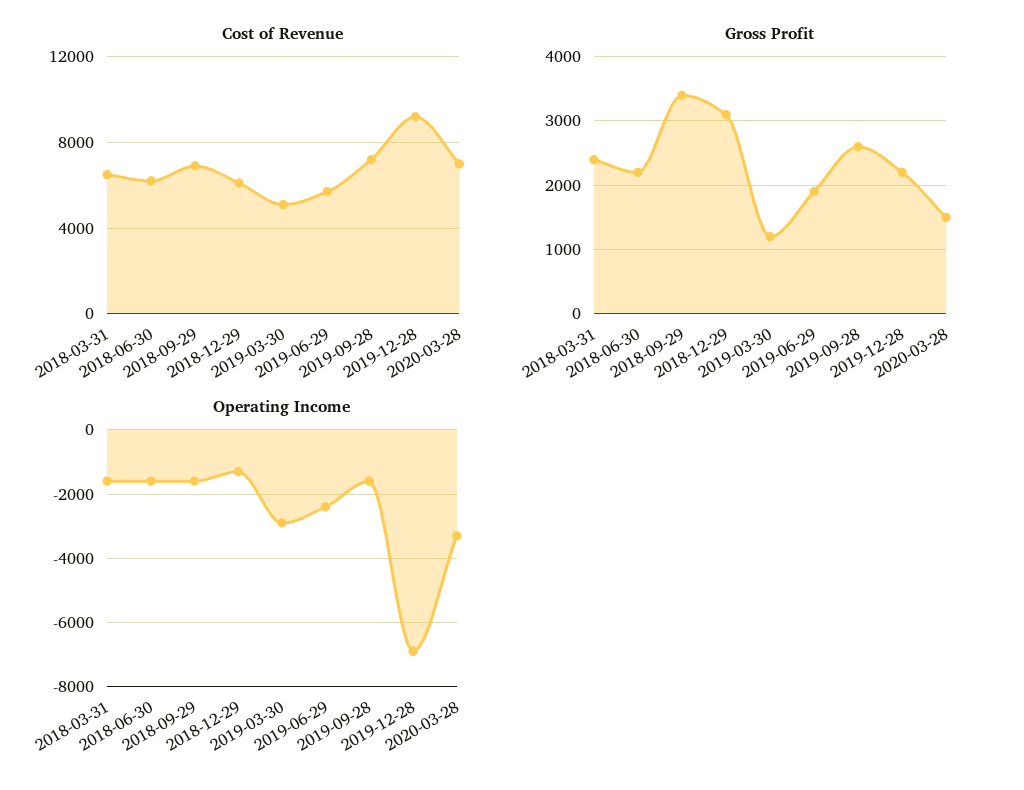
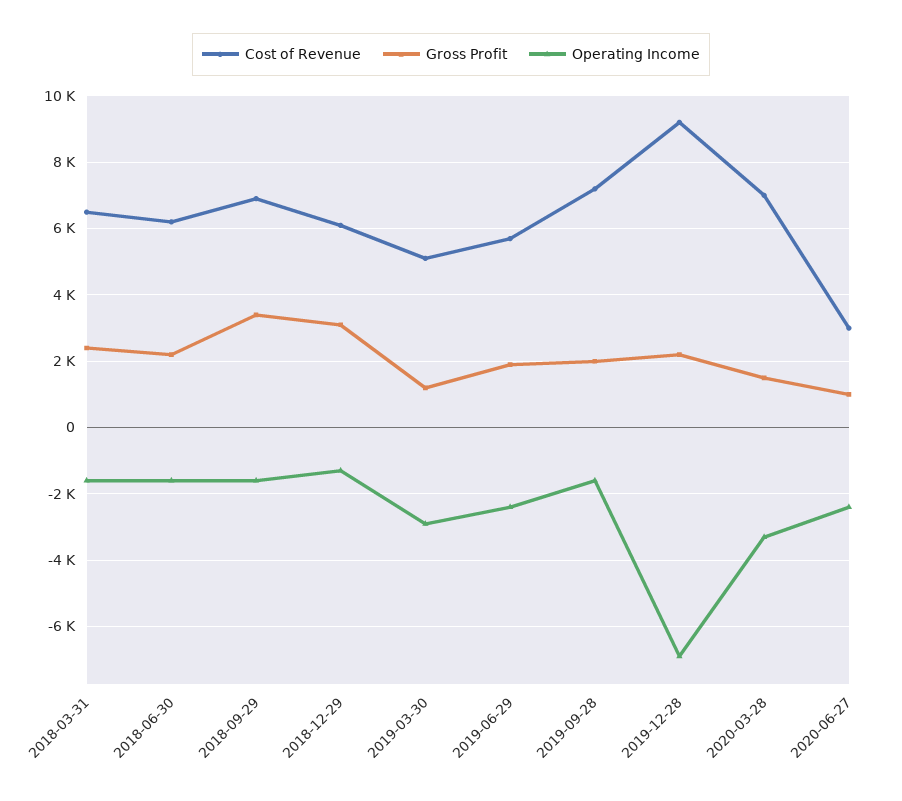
Gross Profit, 2019-09-28: 2600 -> 2000
Cost of Revenue, 2020-06-27: none -> 3000
Gross Profit, 2020-06-27: none -> 1000
Operating Income, 2020-06-27: none -> -2400

